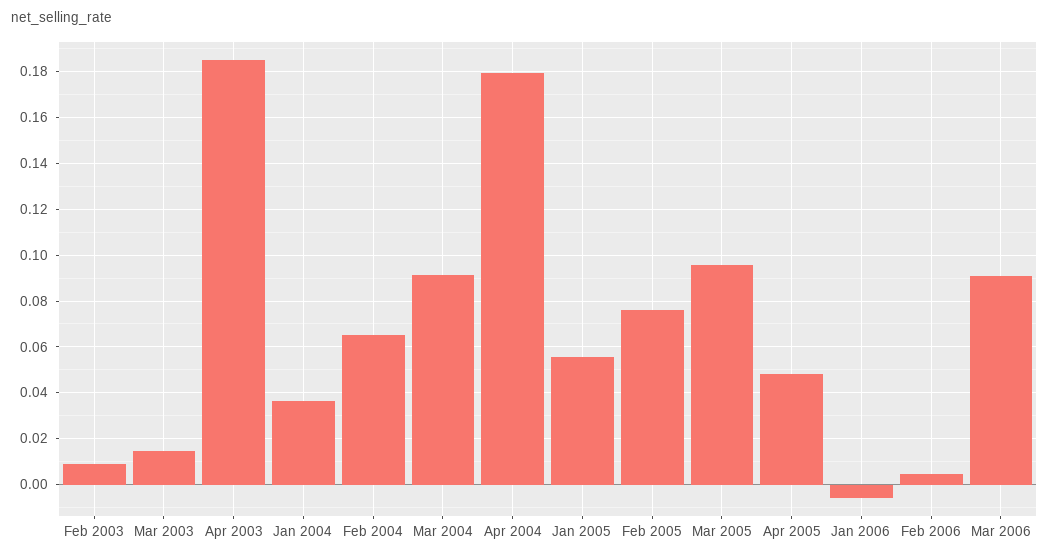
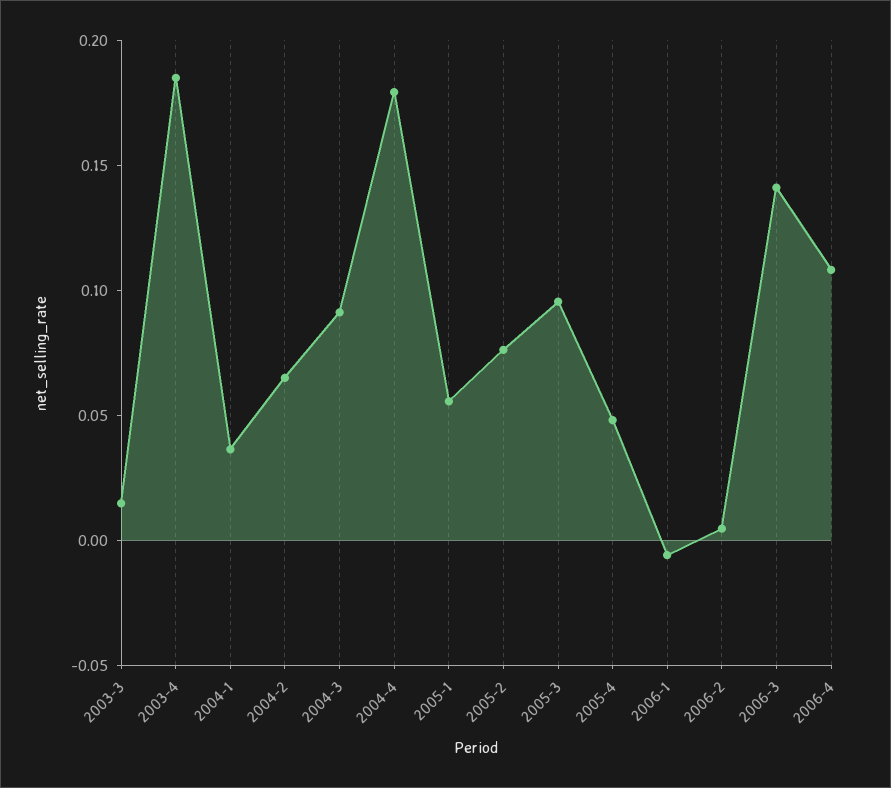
Feb 2003: 0.01 -> none
Mar 2006: 0.09 -> 0.14
2006-4: none -> 0.11

